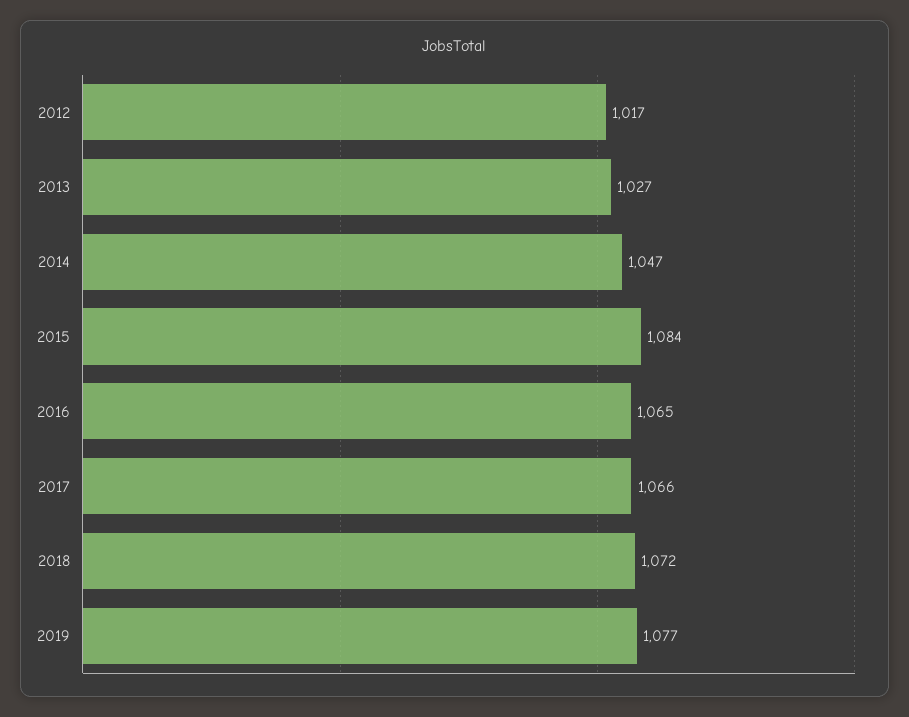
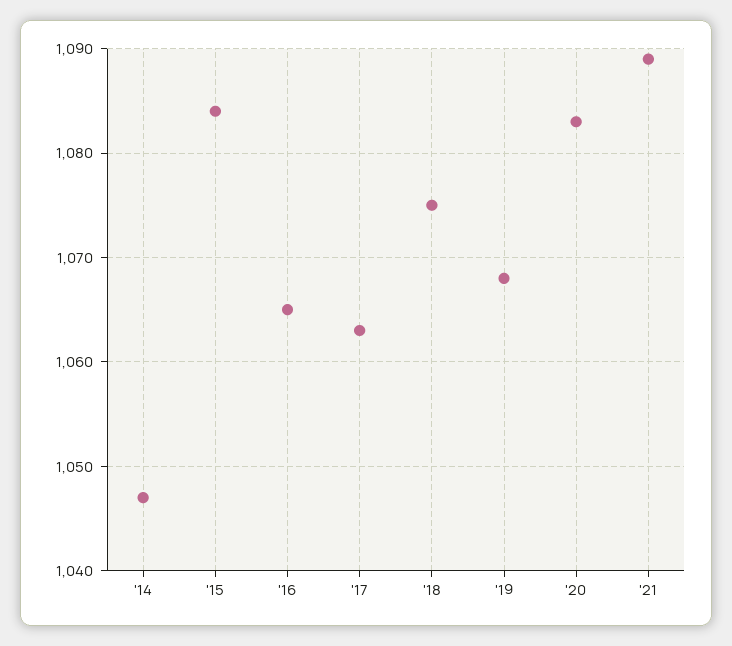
2012: 1017 -> none
2013: 1027 -> none
2017: 1066 -> 1063
2018: 1072 -> 1075
2019: 1077 -> 1068
'20: none -> 1083
'21: none -> 1089

